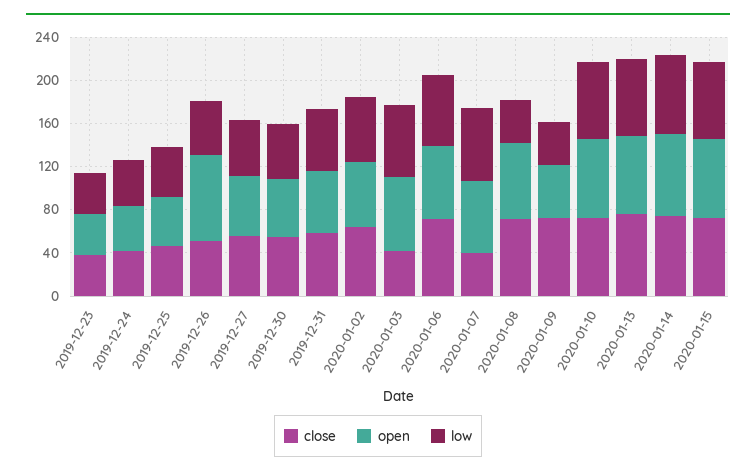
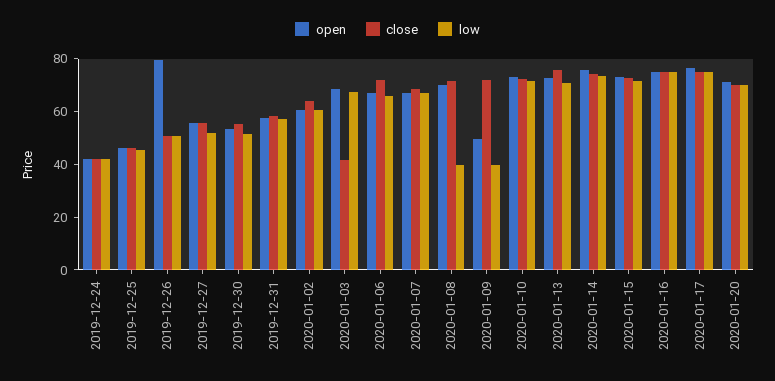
close, 2019-12-23: 40 -> none
open, 2019-12-23: 40 -> none
low, 2019-12-23: 40 -> none
close, 2020-01-07: 40 -> 70
open, 2020-01-16: none -> 75
close, 2020-01-16: none -> 75
low, 2020-01-16: none -> 75
open, 2020-01-17: none -> 75
close, 2020-01-17: none -> 75
low, 2020-01-17: none -> 75
open, 2020-01-20: none -> 70
close, 2020-01-20: none -> 70
low, 2020-01-20: none -> 70

